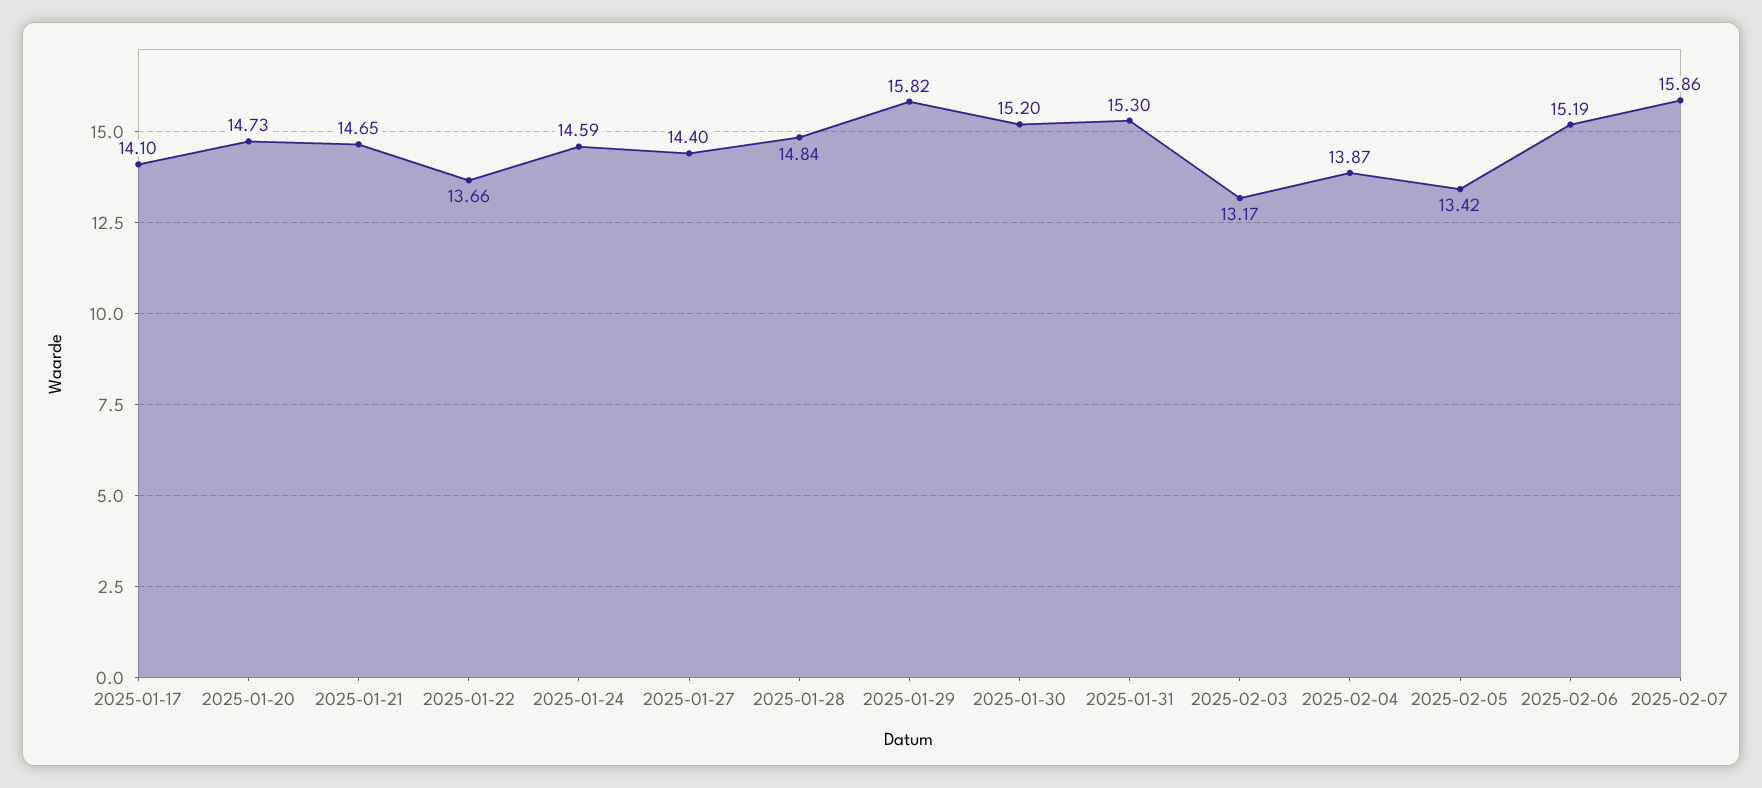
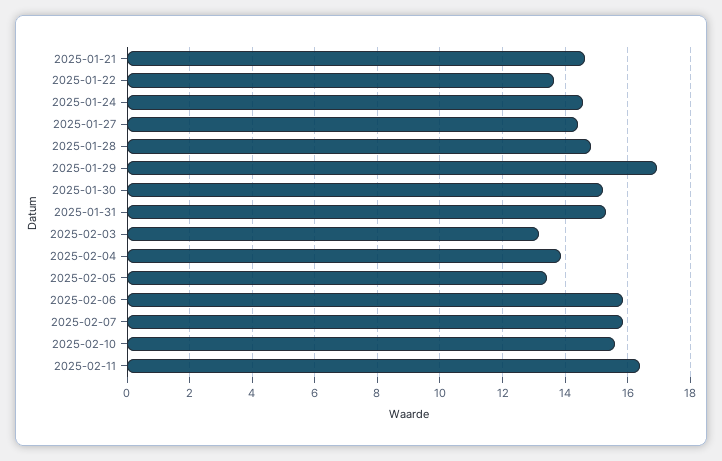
2025-01-17: 14.1 -> none
2025-01-20: 14.73 -> none
2025-01-29: 15.82 -> 17
2025-02-06: 15.19 -> 15.8
2025-02-10: none -> 15.6
2025-02-11: none -> 16.4

